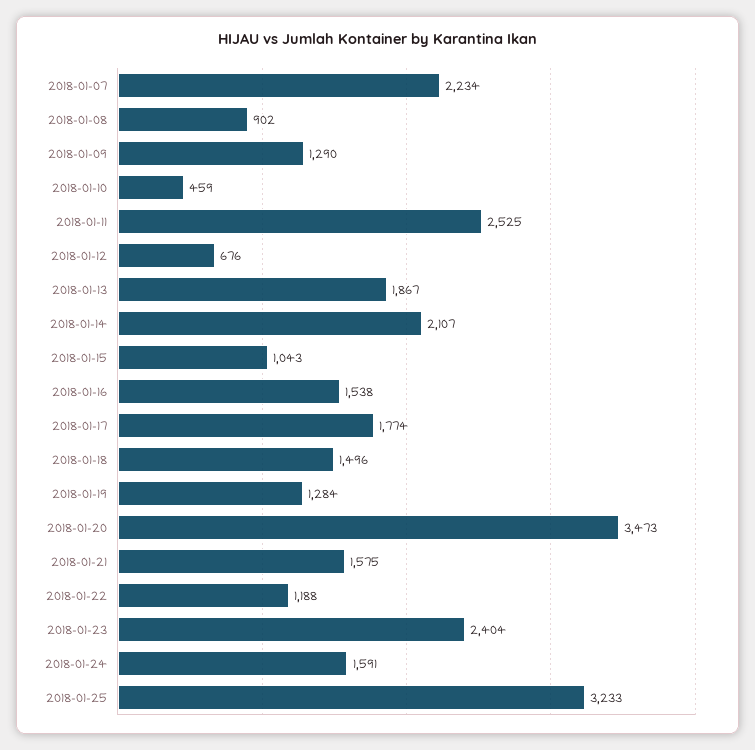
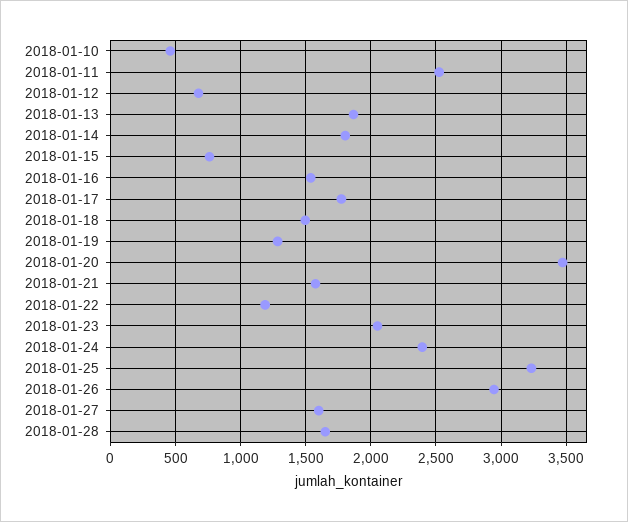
2018-01-07: 2234 -> none
2018-01-08: 902 -> none
2018-01-09: 1290 -> none
2018-01-14: 2107 -> 1800
2018-01-15: 1043 -> 750
2018-01-23: 2404 -> 2050
2018-01-24: 1591 -> 2400
2018-01-26: none -> 2950
2018-01-27: none -> 1600
2018-01-28: none -> 1650

